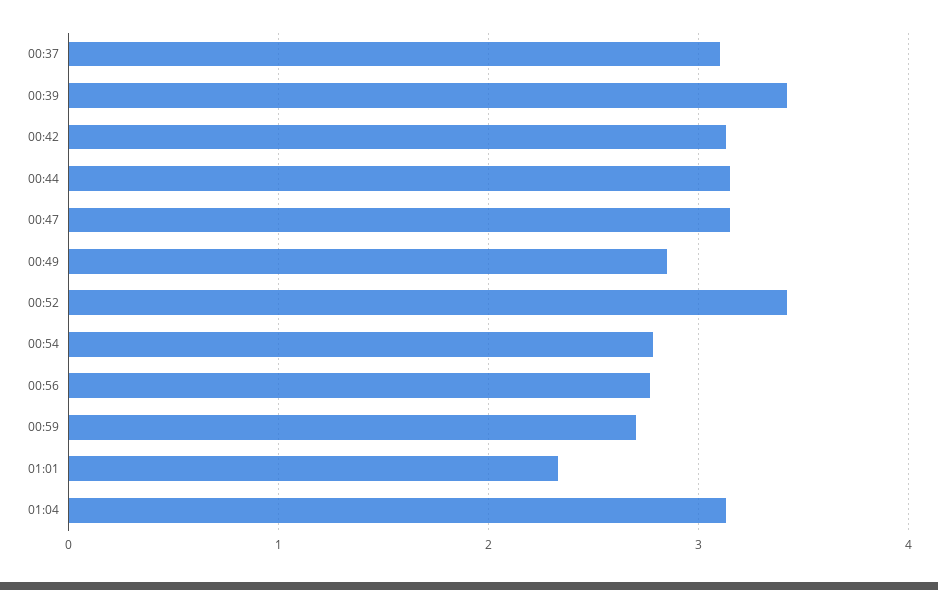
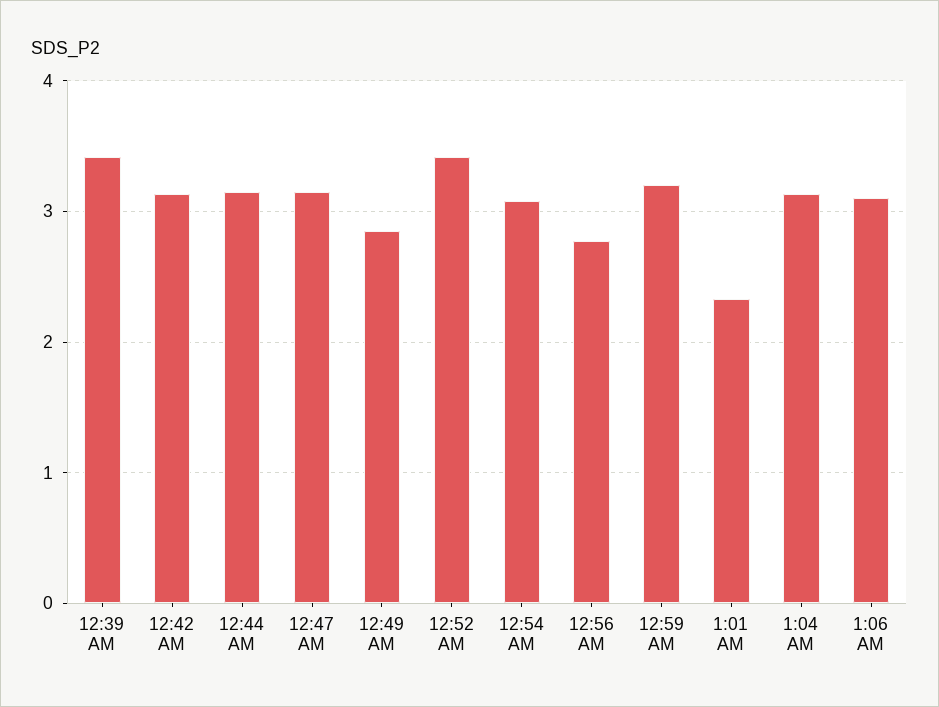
00:37: 3.1 -> none
00:54: 2.8 -> 3.1
00:59: 2.7 -> 3.2
1:06 AM: none -> 3.1

